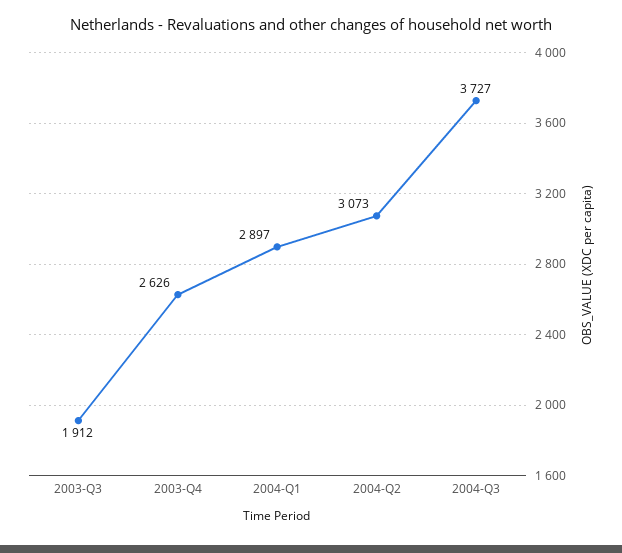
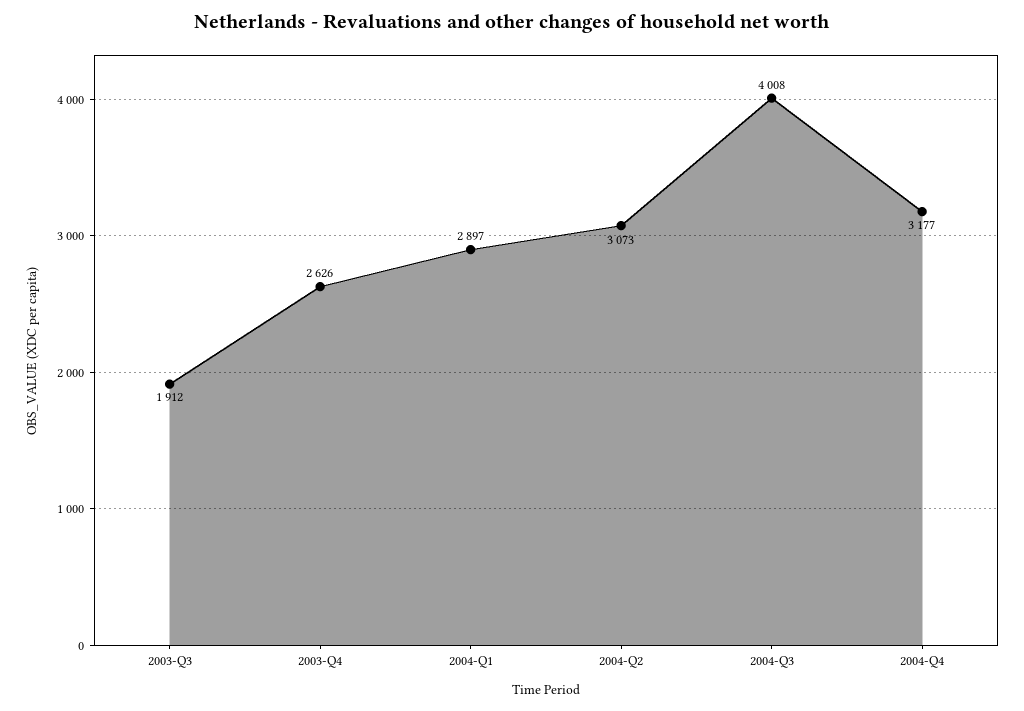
2004-Q3: 3727 -> 4008
2004-Q4: none -> 3177

